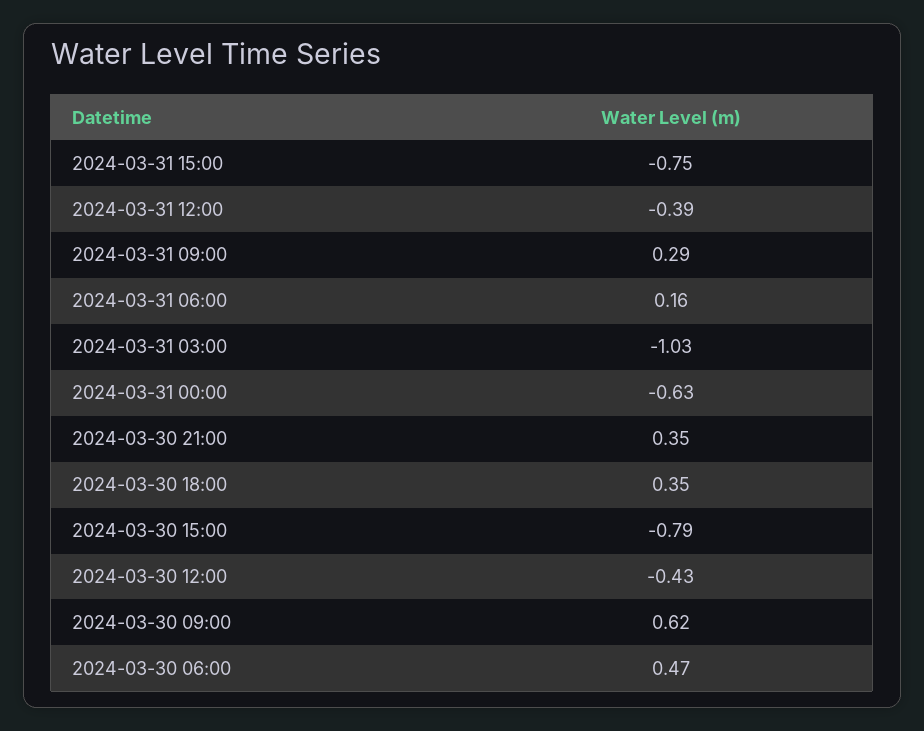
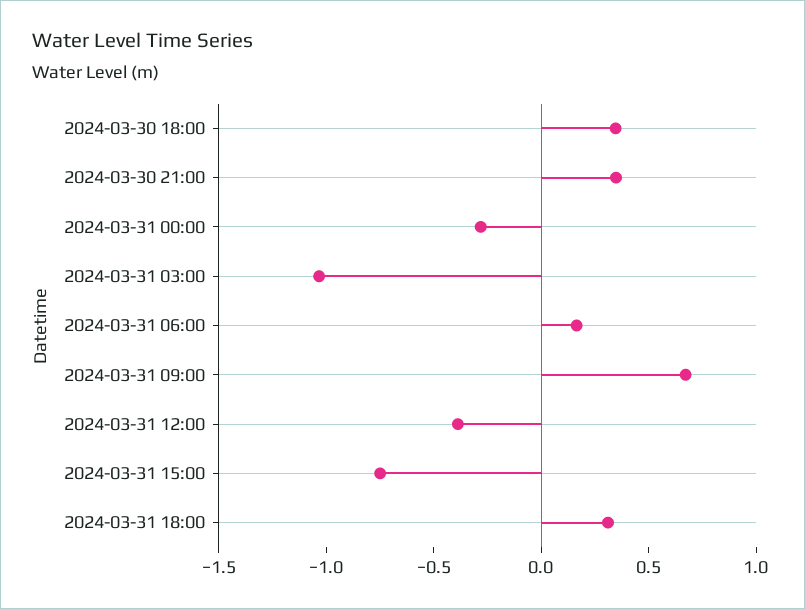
2024-03-31 09:00: 0.29 -> 0.7
2024-03-31 00:00: -0.63 -> -0.3
2024-03-30 15:00: -0.79 -> none
2024-03-30 12:00: -0.43 -> none
2024-03-30 09:00: 0.62 -> none
2024-03-30 06:00: 0.47 -> none
2024-03-31 18:00: none -> 0.3

